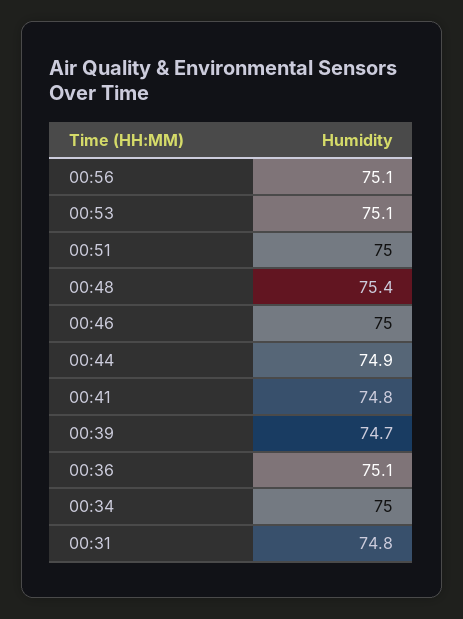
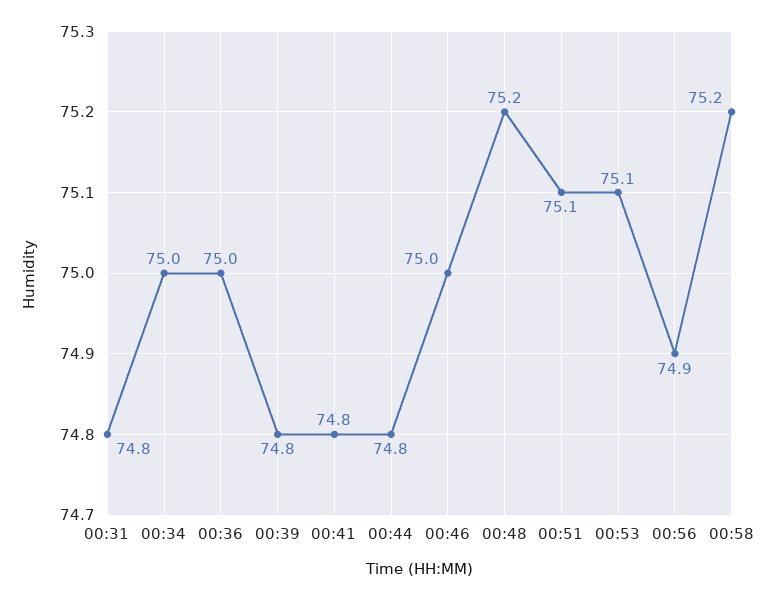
00:56: 75.1 -> 74.9
00:51: 75 -> 75.1
00:48: 75.4 -> 75.2
00:44: 74.9 -> 74.8
00:39: 74.7 -> 74.8
00:36: 75.1 -> 75
00:58: none -> 75.2

